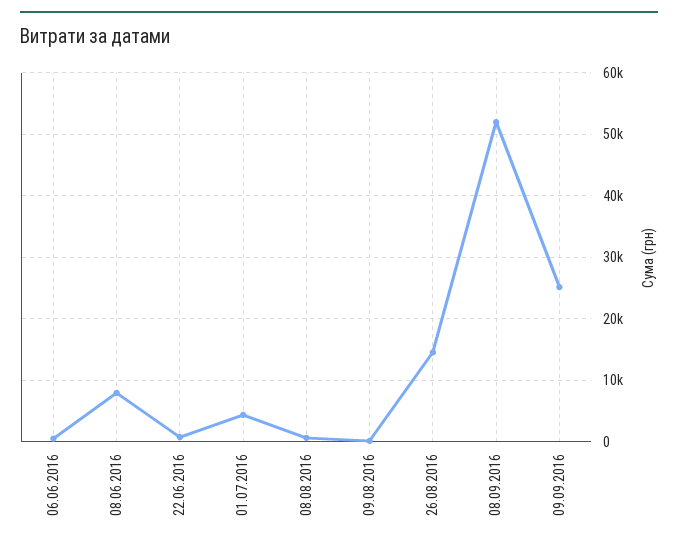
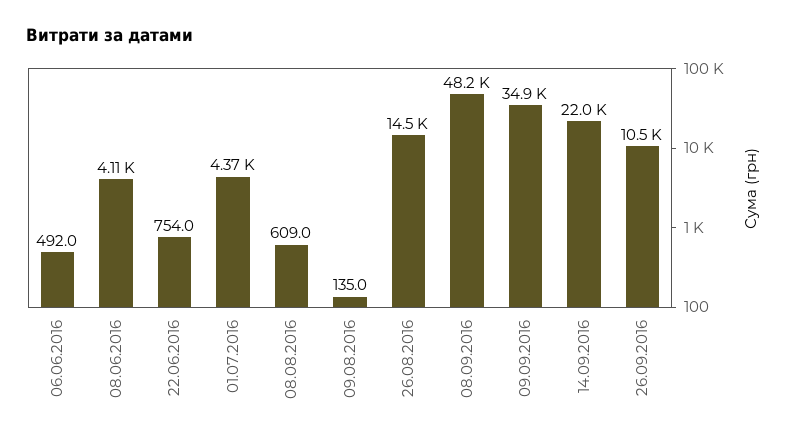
08.06.2016: 8000 -> 4110
08.09.2016: 52000 -> 48200
09.09.2016: 25000 -> 34900
14.09.2016: none -> 22000
26.09.2016: none -> 10500

